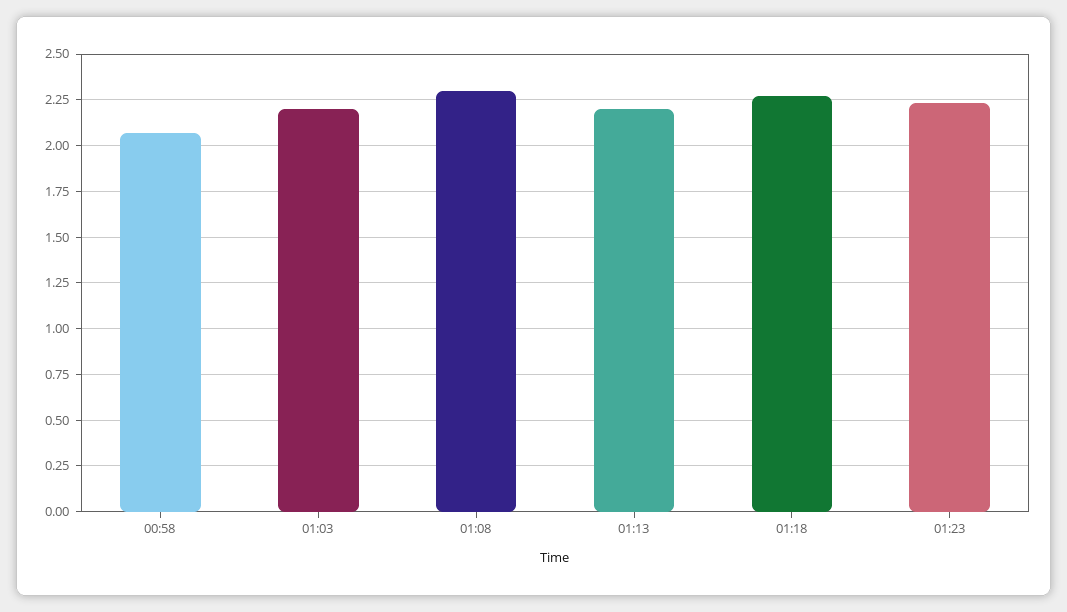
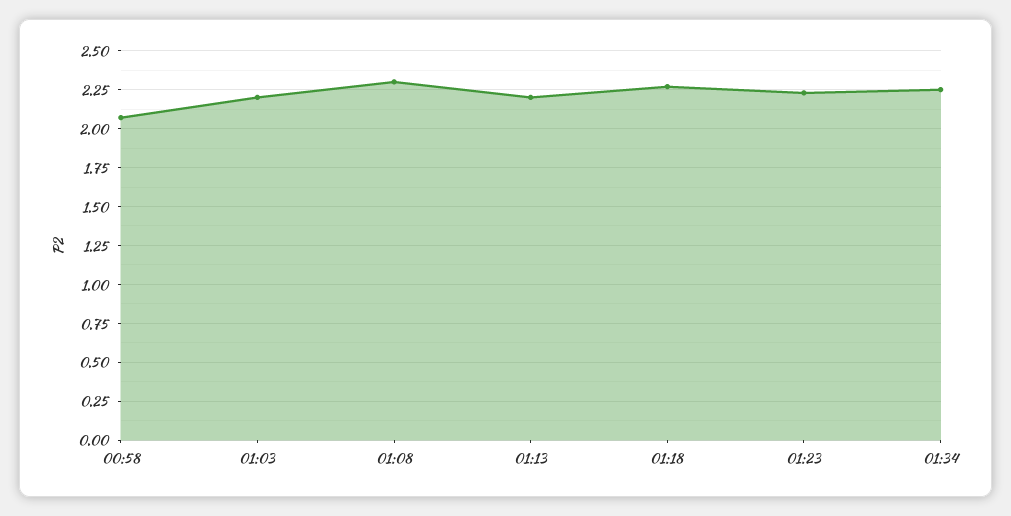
01:34: none -> 2.25

